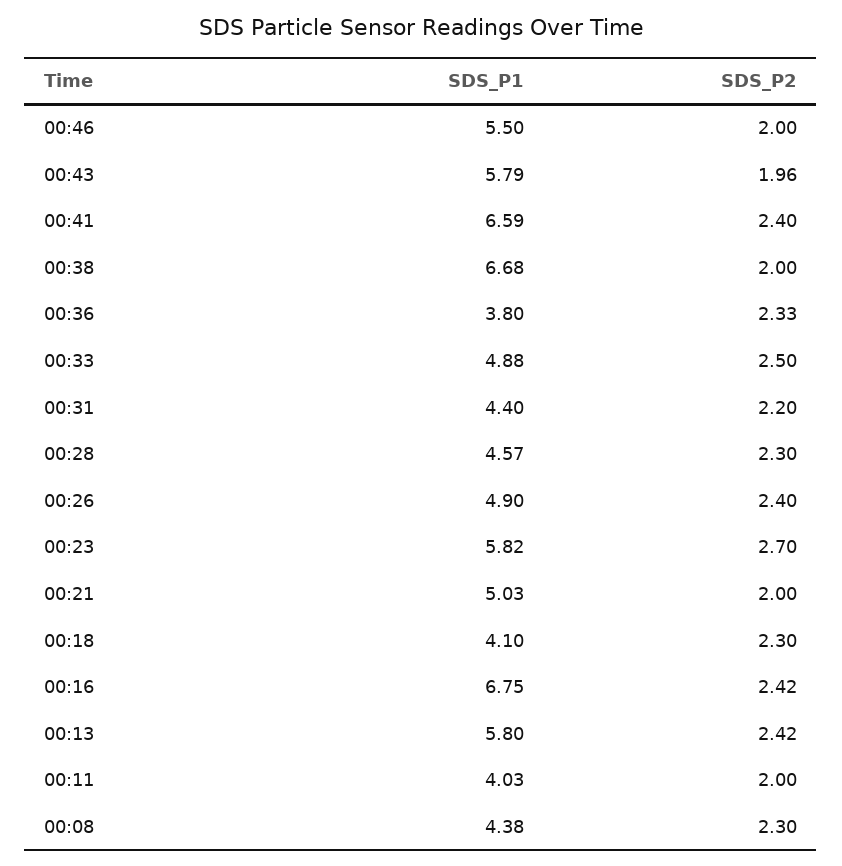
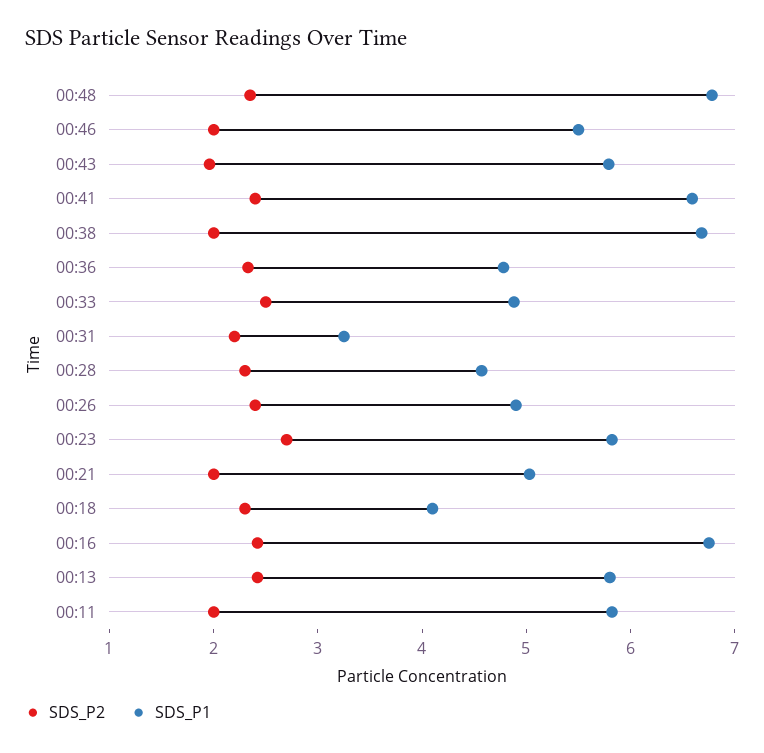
SDS_P1, 00:36: 3.8 -> 4.8
SDS_P1, 00:31: 4.4 -> 3.2
SDS_P1, 00:11: 4.03 -> 5.8
SDS_P1, 00:08: 4.38 -> none
SDS_P2, 00:08: 2.3 -> none
SDS_P2, 00:48: none -> 2.4
SDS_P1, 00:48: none -> 6.8

